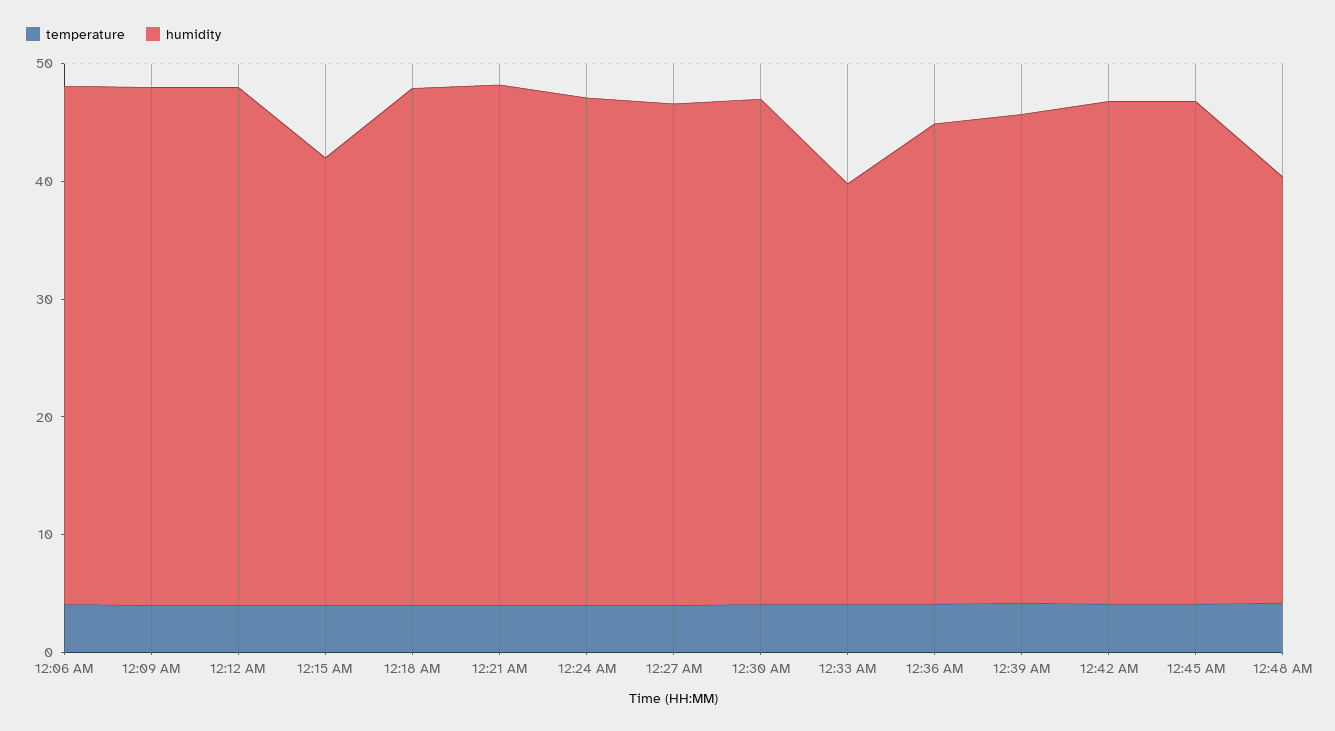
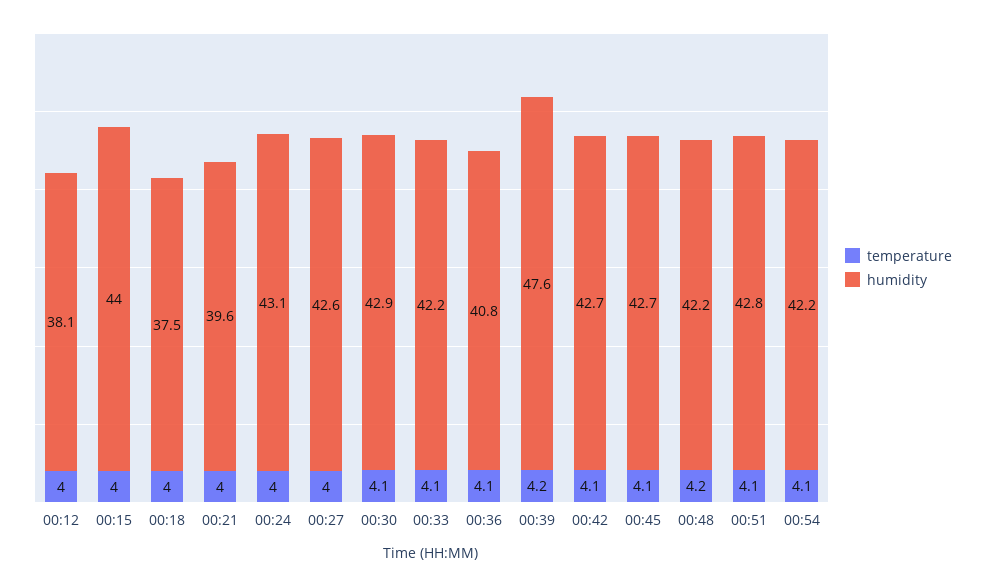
temperature, 12:06 AM: 4 -> none
humidity, 12:06 AM: 44 -> none
temperature, 12:09 AM: 4 -> none
humidity, 12:09 AM: 44 -> none
humidity, 12:12 AM: 44 -> 38.1
humidity, 12:15 AM: 38 -> 44
humidity, 12:18 AM: 44 -> 37.5
humidity, 12:21 AM: 44 -> 39.6
humidity, 12:33 AM: 36 -> 42.2
humidity, 12:39 AM: 42 -> 47.6
humidity, 12:48 AM: 36 -> 42.2
temperature, 00:51: none -> 4.1
humidity, 00:51: none -> 42.8
temperature, 00:54: none -> 4.1
humidity, 00:54: none -> 42.2

